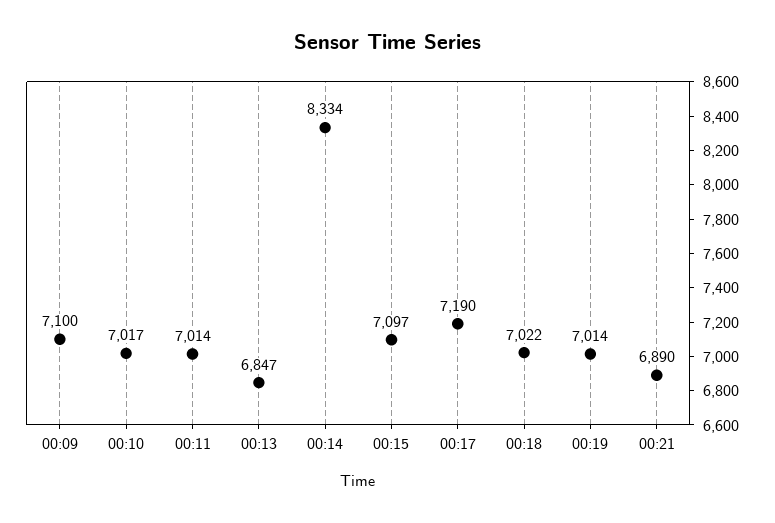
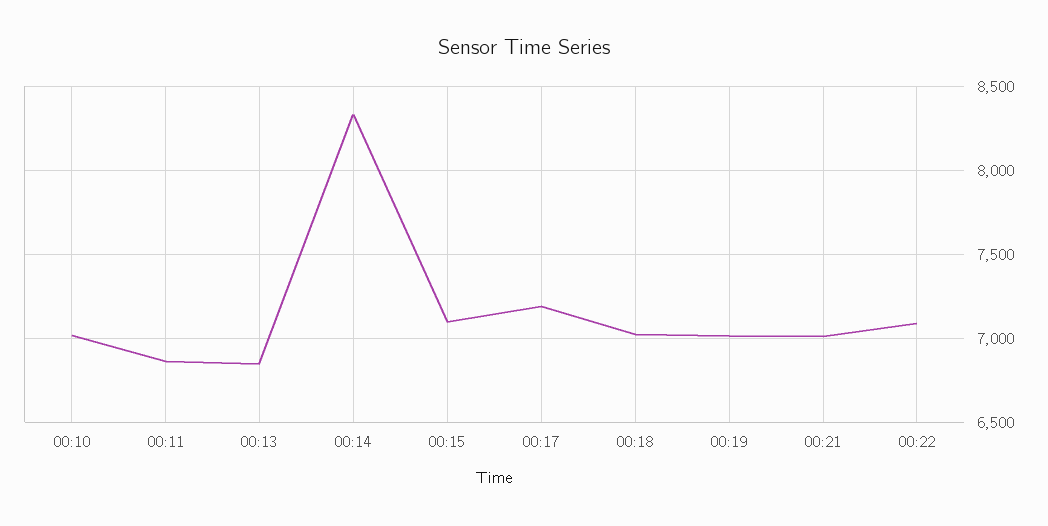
00:09: 7100 -> none
00:11: 7014 -> 6850
00:21: 6890 -> 7000
00:22: none -> 7100

